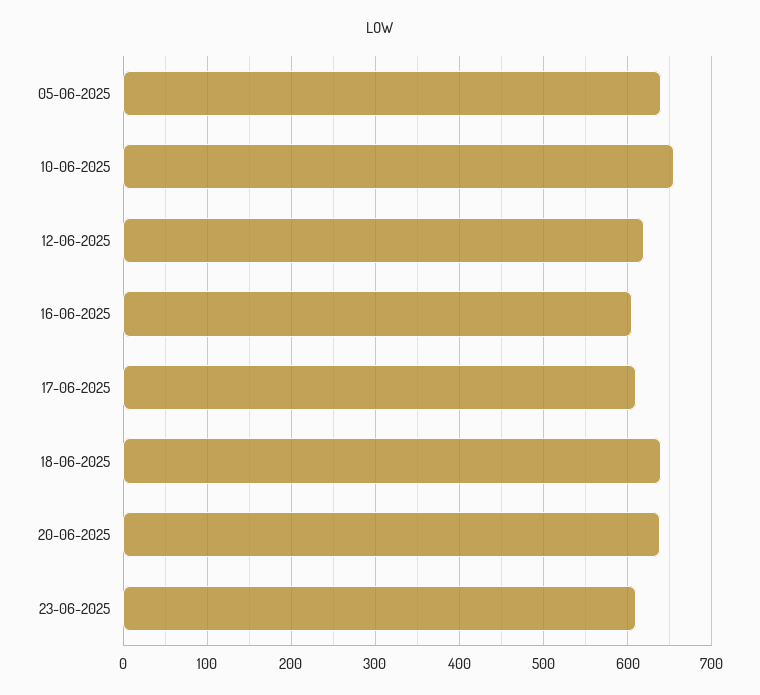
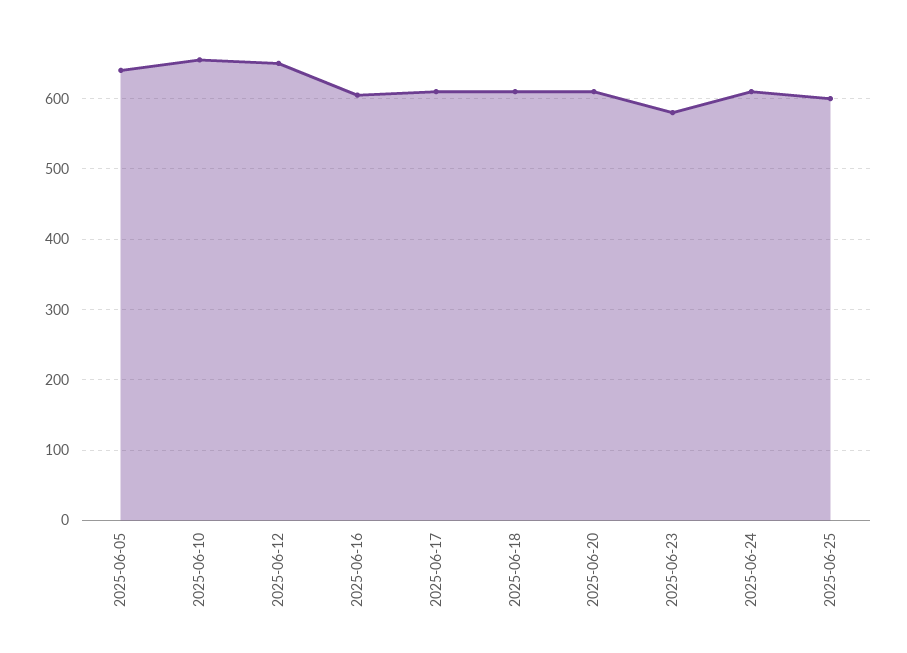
12-06-2025: 620 -> 650
18-06-2025: 640 -> 610
20-06-2025: 640 -> 610
23-06-2025: 610 -> 580
2025-06-24: none -> 610
2025-06-25: none -> 600

